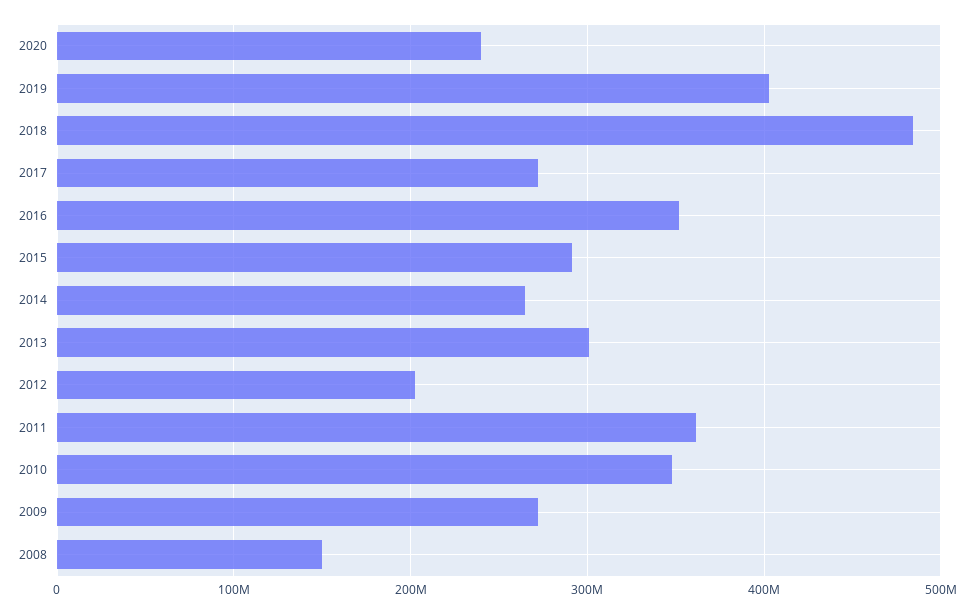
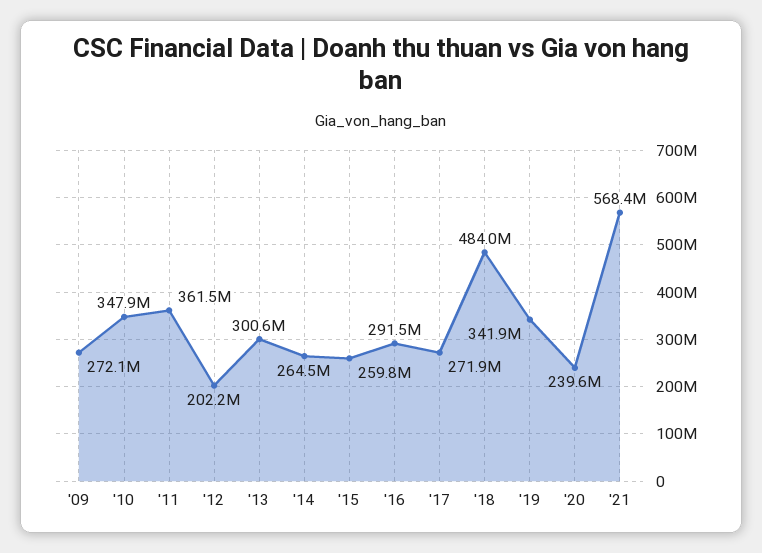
2019: 400000000 -> 341900000
2016: 350000000 -> 291500000
2015: 290000000 -> 259800000
2008: 150000000 -> none
'21: none -> 568400000

